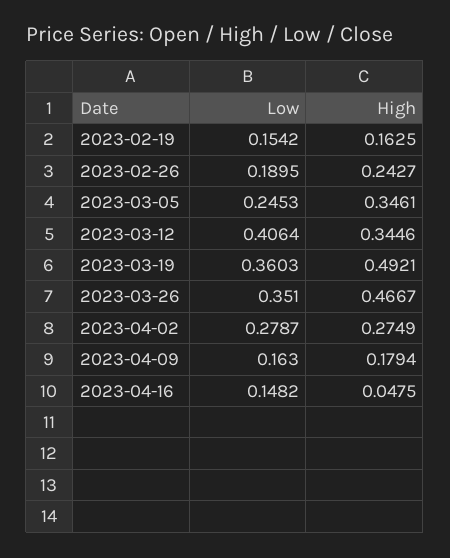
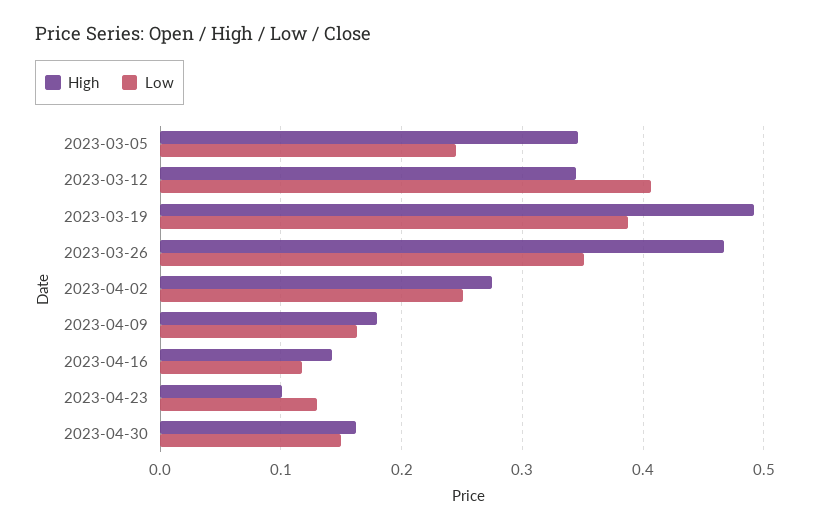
Low, 2023-02-19: 0.1542 -> none
High, 2023-02-19: 0.1625 -> none
Low, 2023-02-26: 0.1895 -> none
High, 2023-02-26: 0.2427 -> none
Low, 2023-03-19: 0.3603 -> 0.39
Low, 2023-04-02: 0.2787 -> 0.25
Low, 2023-04-16: 0.1482 -> 0.12
High, 2023-04-16: 0.0475 -> 0.14
High, 2023-04-23: none -> 0.1
Low, 2023-04-23: none -> 0.13
High, 2023-04-30: none -> 0.16
Low, 2023-04-30: none -> 0.15

